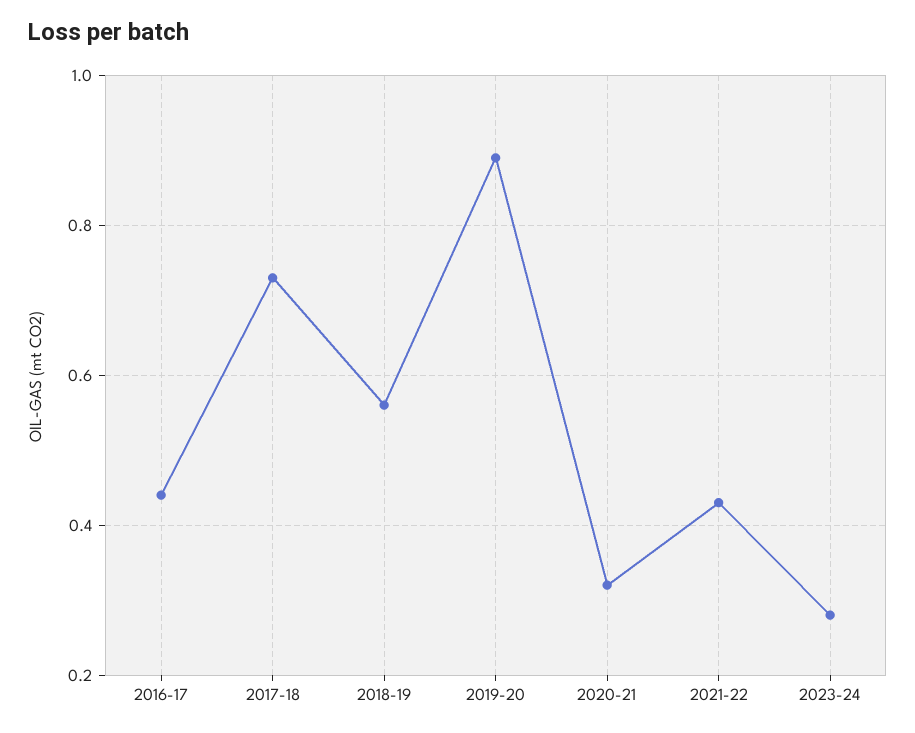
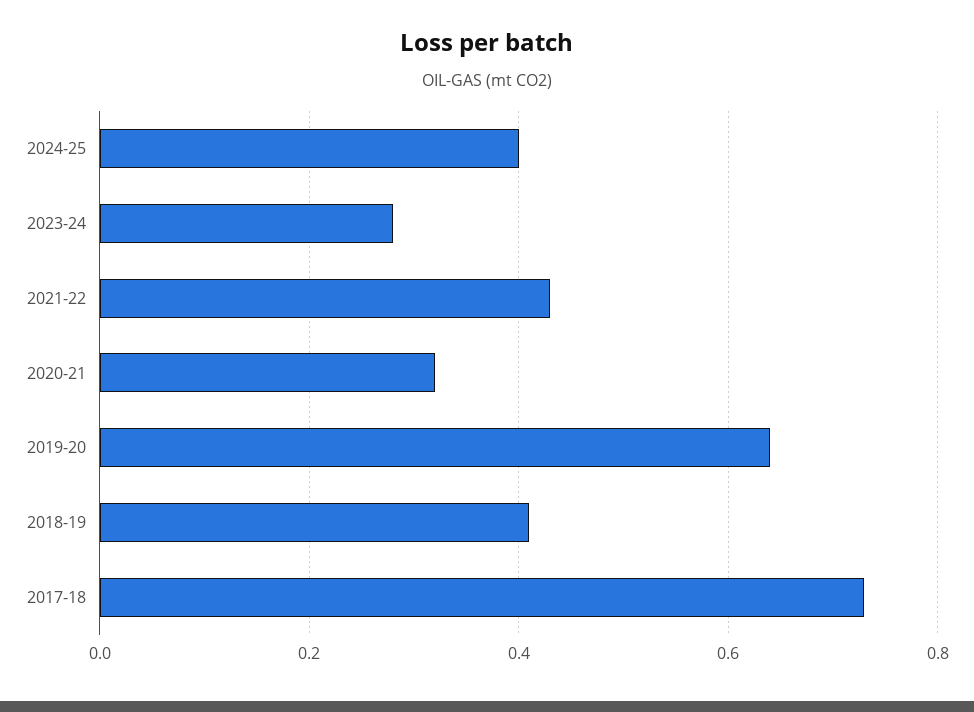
2016-17: 0.45 -> none
2018-19: 0.55 -> 0.4
2019-20: 0.9 -> 0.65
2024-25: none -> 0.4

